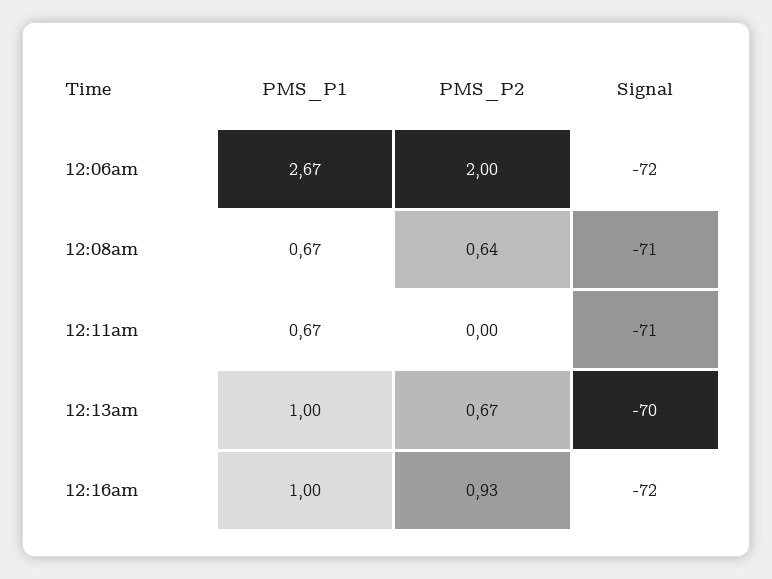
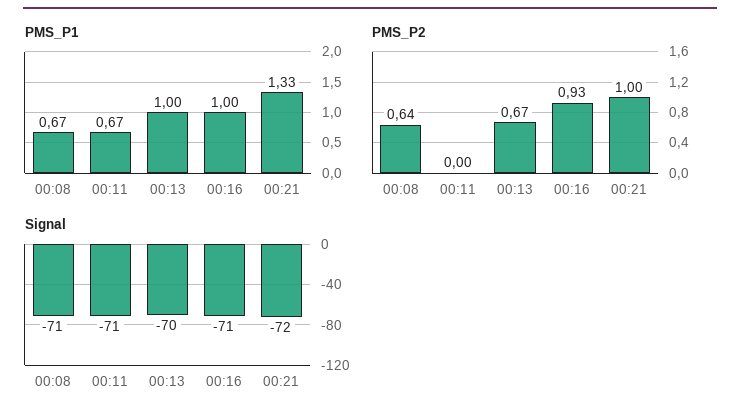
PMS_P1, 12:06am: 2.67 -> none
PMS_P2, 12:06am: 2 -> none
Signal, 12:06am: -72 -> none
Signal, 12:16am: -72 -> -71
PMS_P1, 00:21: none -> 1.33
PMS_P2, 00:21: none -> 1
Signal, 00:21: none -> -72

